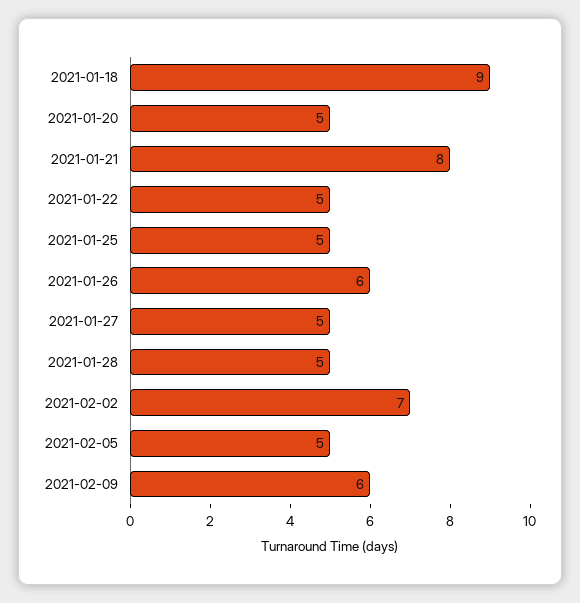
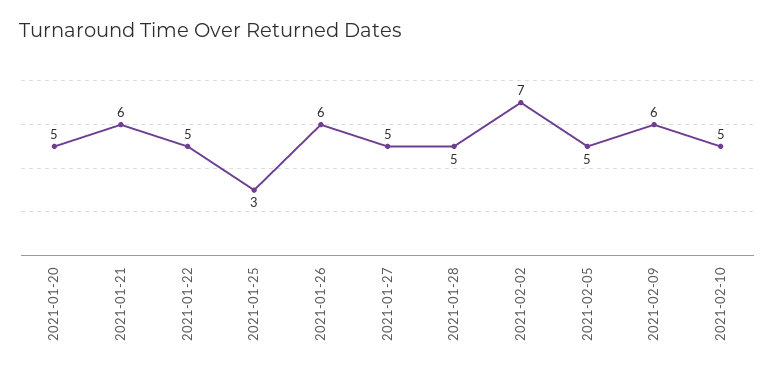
2021-01-18: 9 -> none
2021-01-21: 8 -> 6
2021-01-25: 5 -> 3
2021-02-10: none -> 5

